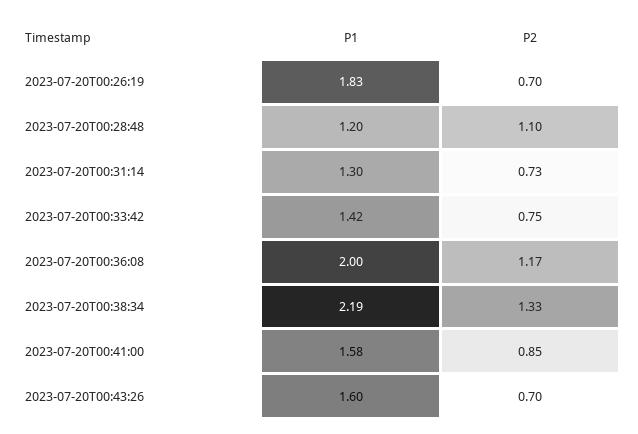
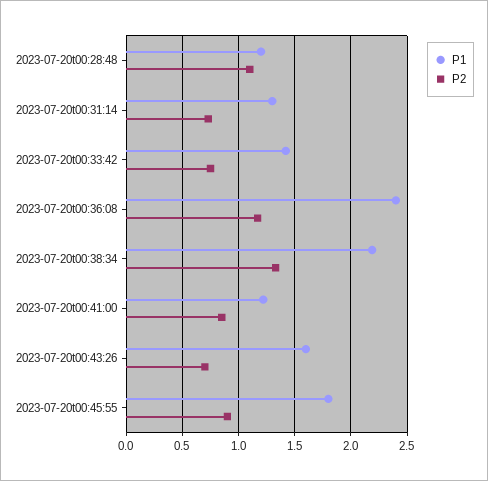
P1, 2023-07-20T00:26:19: 1.83 -> none
P2, 2023-07-20T00:26:19: 0.7 -> none
P1, 2023-07-20T00:36:08: 2 -> 2.4
P1, 2023-07-20T00:41:00: 1.58 -> 1.2
P1, 2023-07-20t00:45:55: none -> 1.8
P2, 2023-07-20t00:45:55: none -> 0.9

